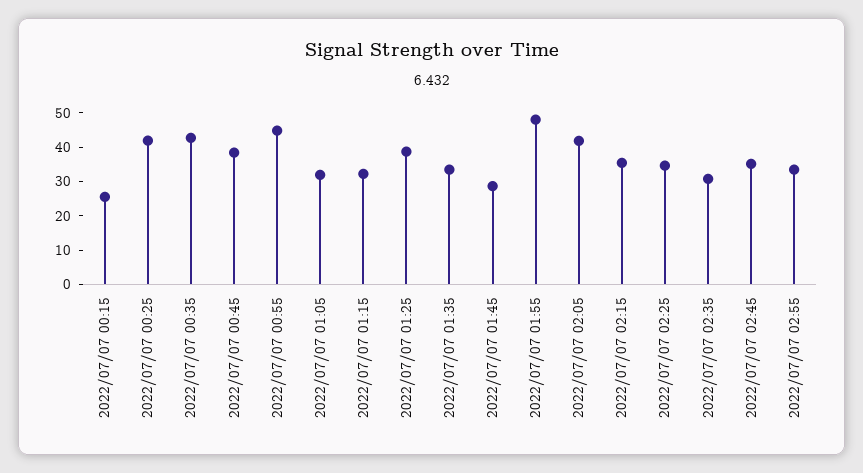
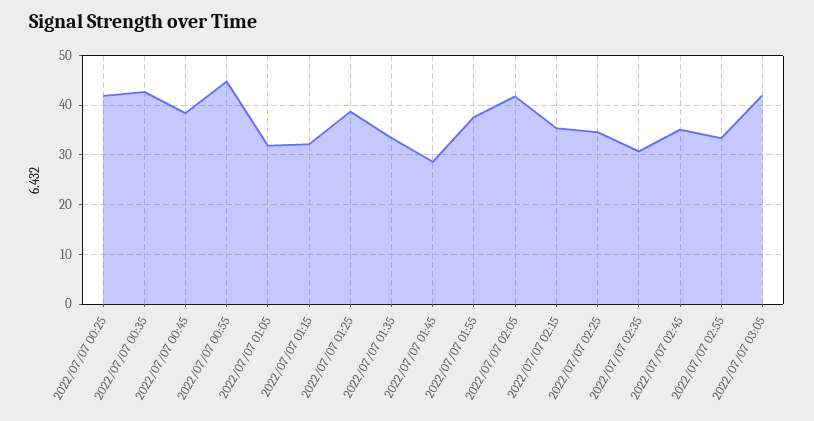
2022/07/07 00:15: 25 -> none
2022/07/07 01:55: 47.5 -> 38
2022/07/07 03:05: none -> 42

